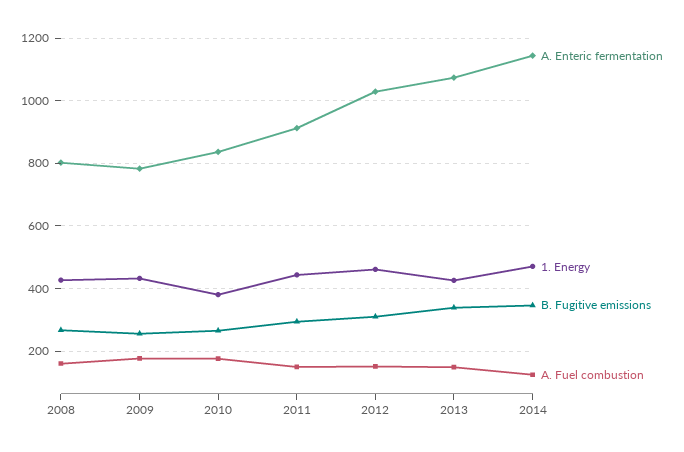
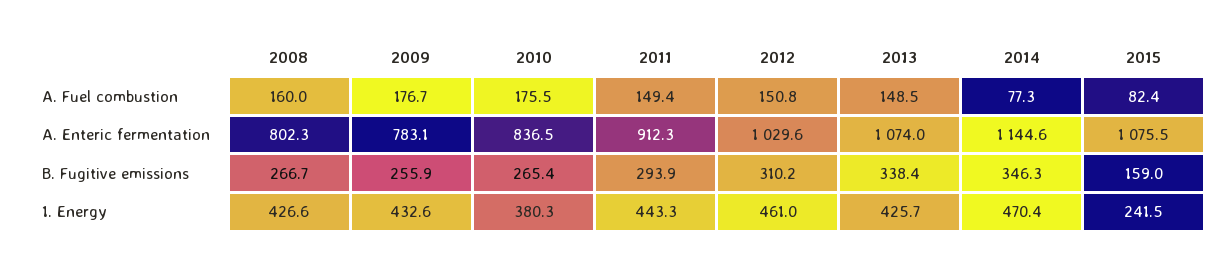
A. Fuel combustion, 2014: 120 -> 77.3
A. Fuel combustion, 2015: none -> 82.4
A. Enteric fermentation, 2015: none -> 1075.5
B. Fugitive emissions, 2015: none -> 159
1. Energy, 2015: none -> 241.5

